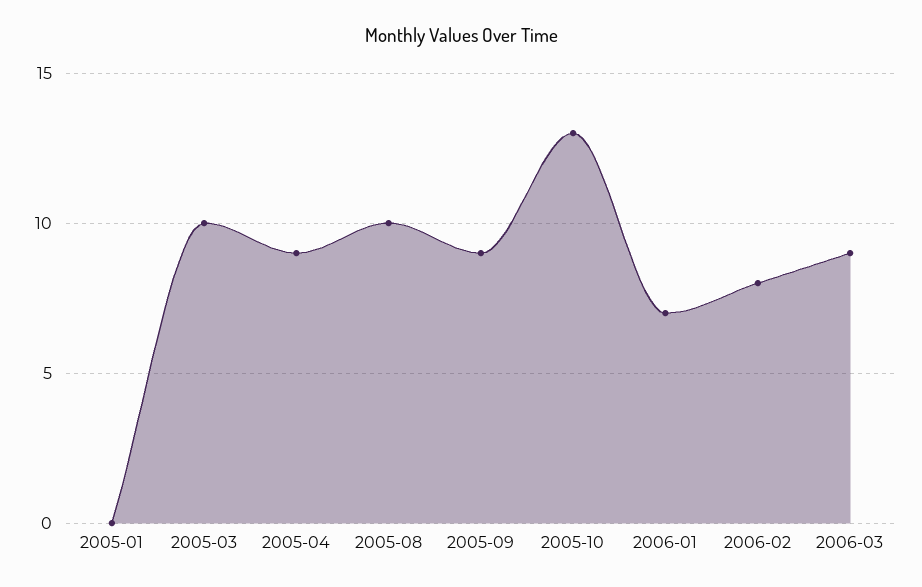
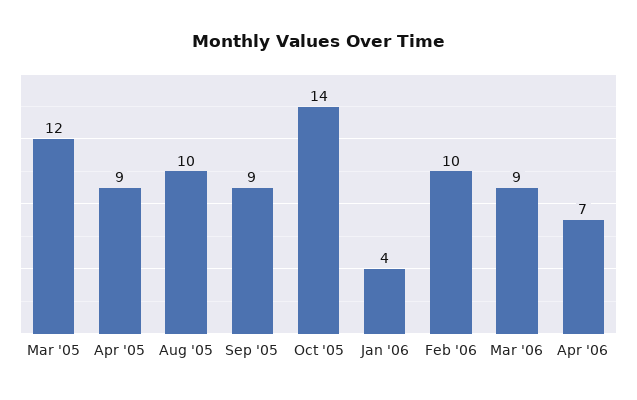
2005-01: 0 -> none
2005-03: 10 -> 12
2005-10: 13 -> 14
2006-01: 7 -> 4
2006-02: 8 -> 10
Apr '06: none -> 7

